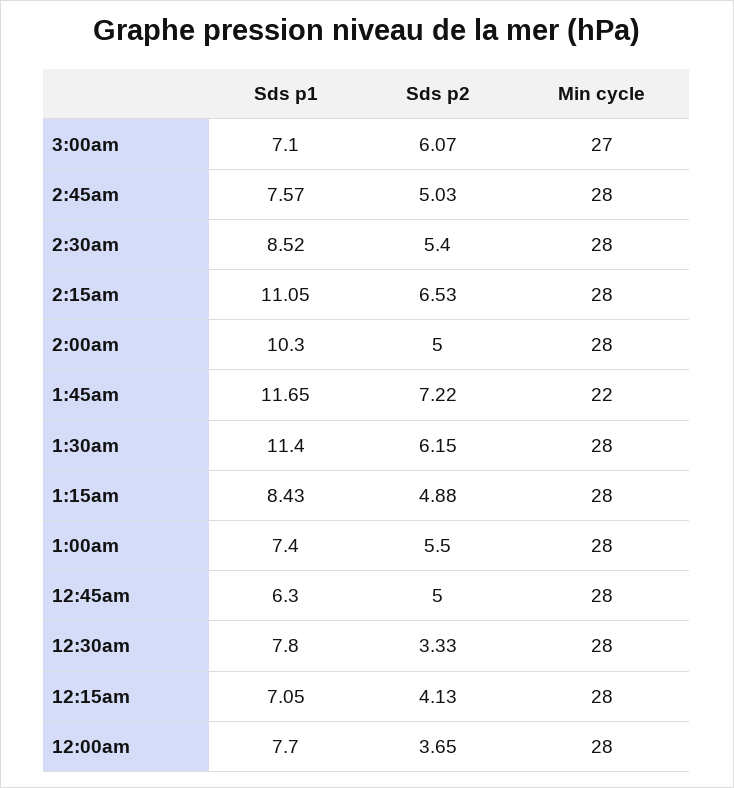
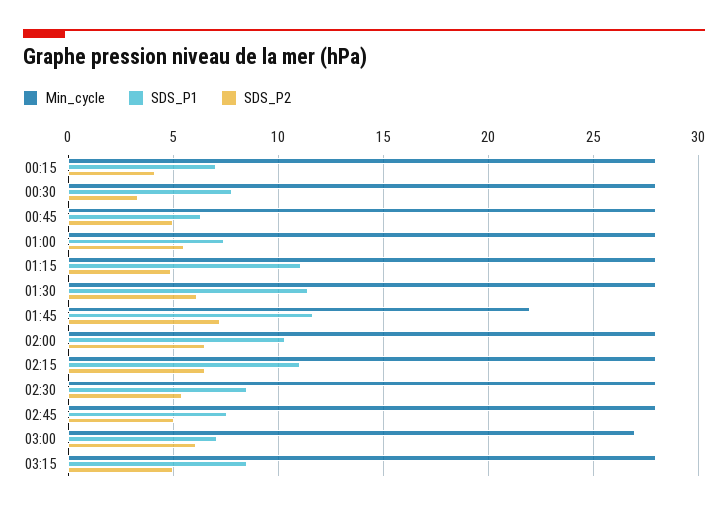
Sds p2, 2:00am: 5 -> 6.5
Sds p1, 1:15am: 8.43 -> 11
Sds p1, 12:00am: 7.7 -> none
Sds p2, 12:00am: 3.65 -> none
Min cycle, 12:00am: 28 -> none
Min cycle, 03:15: none -> 28
Sds p1, 03:15: none -> 8.5
Sds p2, 03:15: none -> 5

